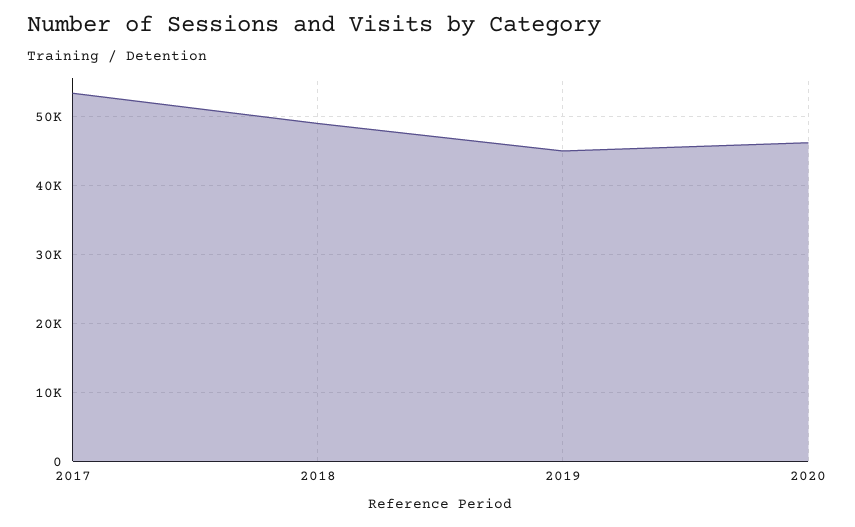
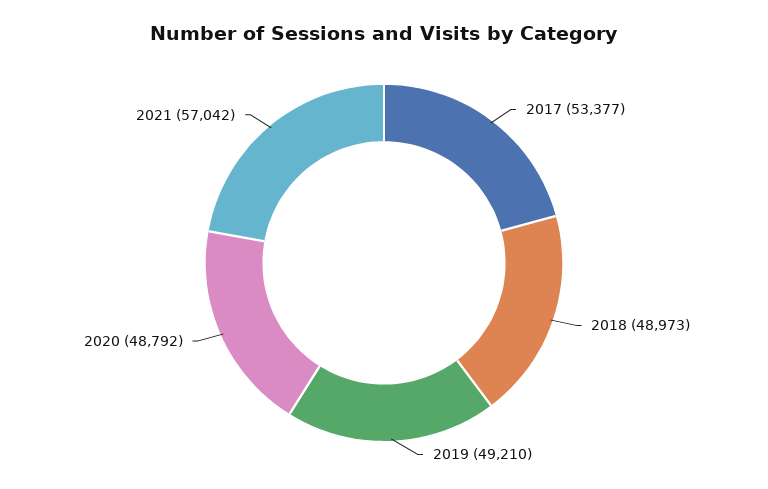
2019: 45000 -> 49210
2020: 46000 -> 48792
2021: none -> 57042

